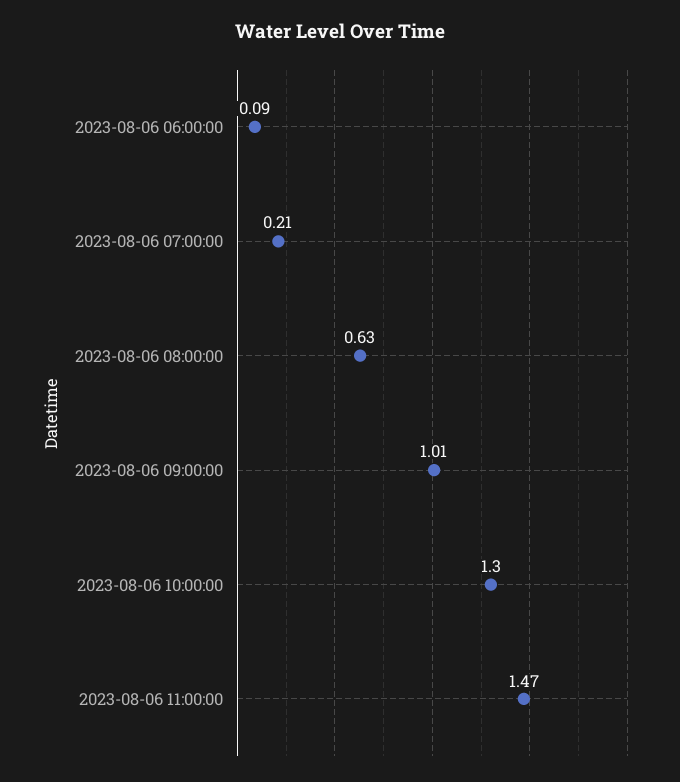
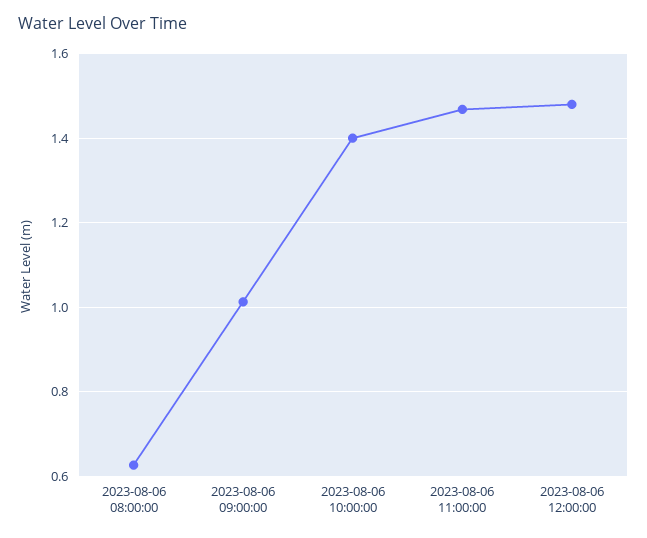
2023-08-06 06:00:00: 0.09 -> none
2023-08-06 07:00:00: 0.21 -> none
2023-08-06 10:00:00: 1.3 -> 1.4
2023-08-06 12:00:00: none -> 1.48

